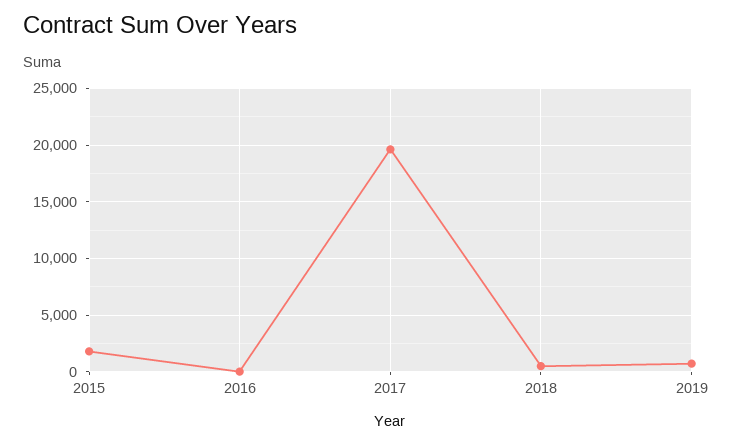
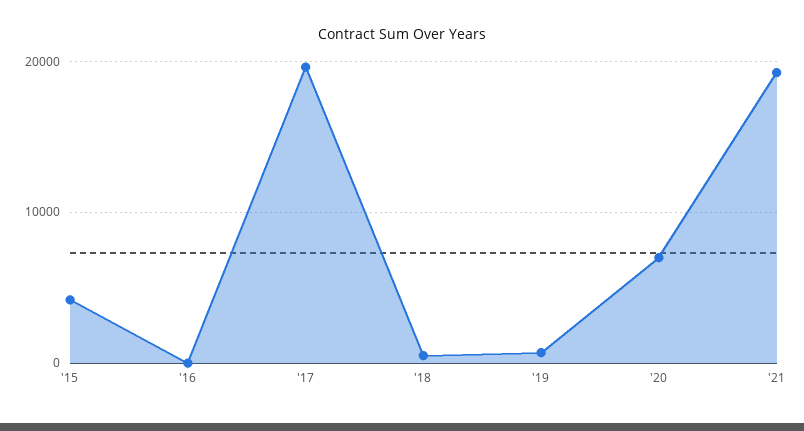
2015: 2000 -> 4000
'20: none -> 7000
'21: none -> 19000

